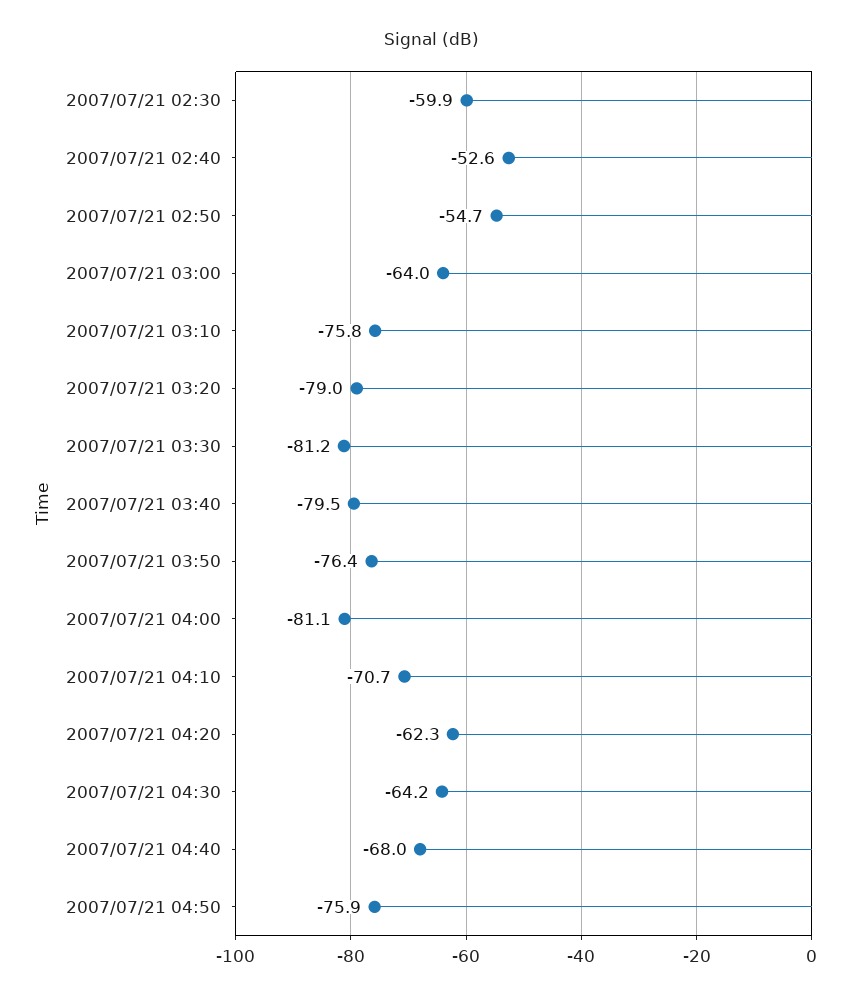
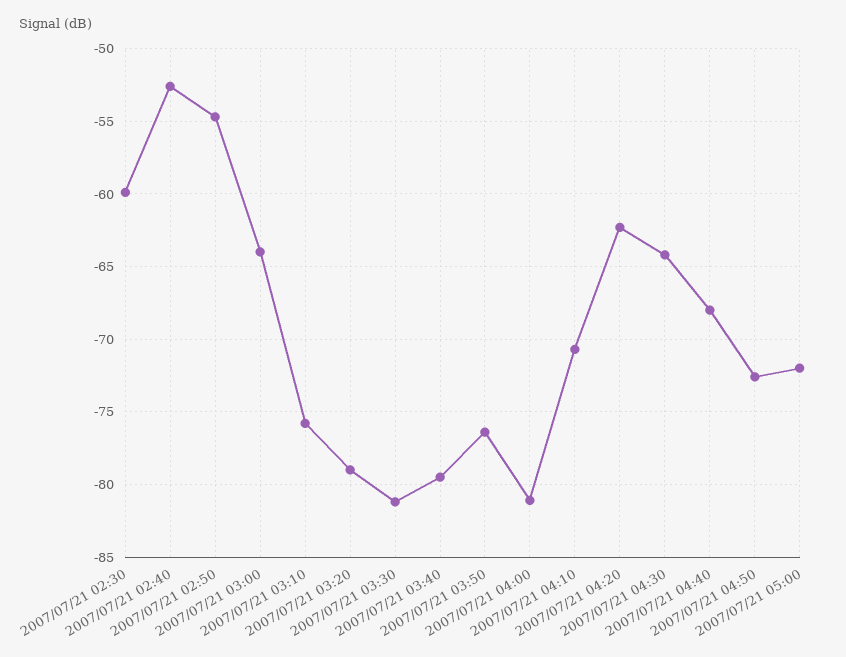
2007/07/21 04:50: -75.9 -> -72.5
2007/07/21 05:00: none -> -72

